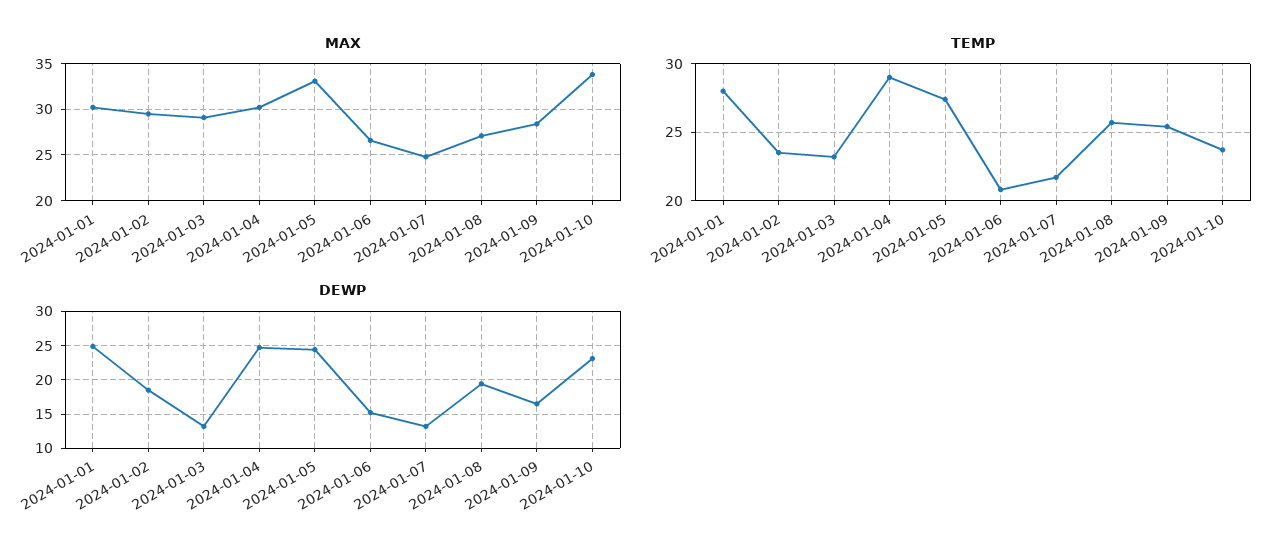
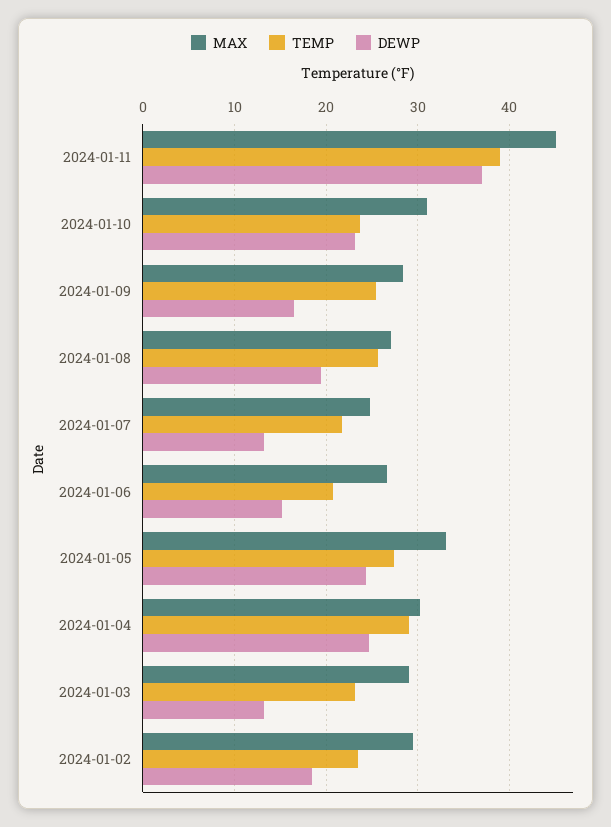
MAX, 2024-01-01: 30 -> none
MAX, 2024-01-10: 34 -> 31
TEMP, 2024-01-01: 28 -> none
DEWP, 2024-01-01: 25 -> none
MAX, 2024-01-11: none -> 45
TEMP, 2024-01-11: none -> 39
DEWP, 2024-01-11: none -> 37

